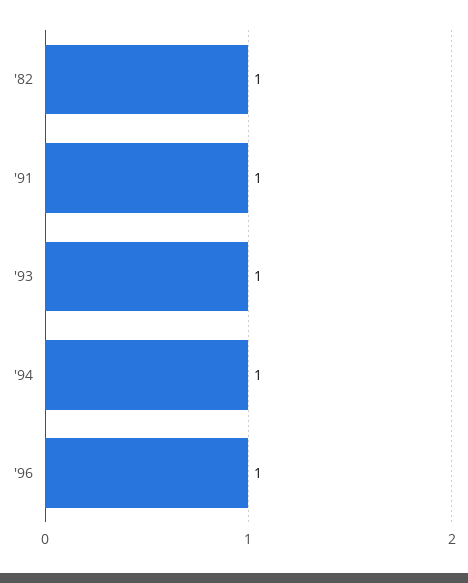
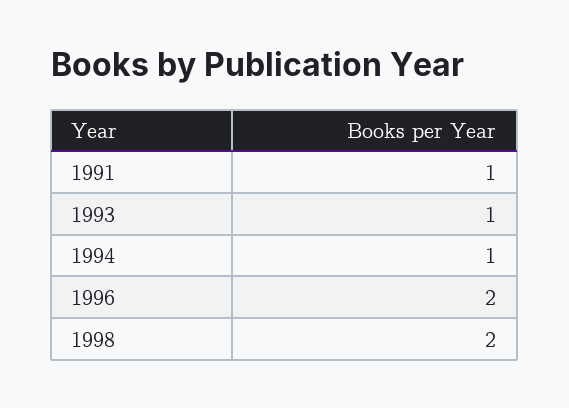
'82: 1 -> none
'96: 1 -> 2
1998: none -> 2

